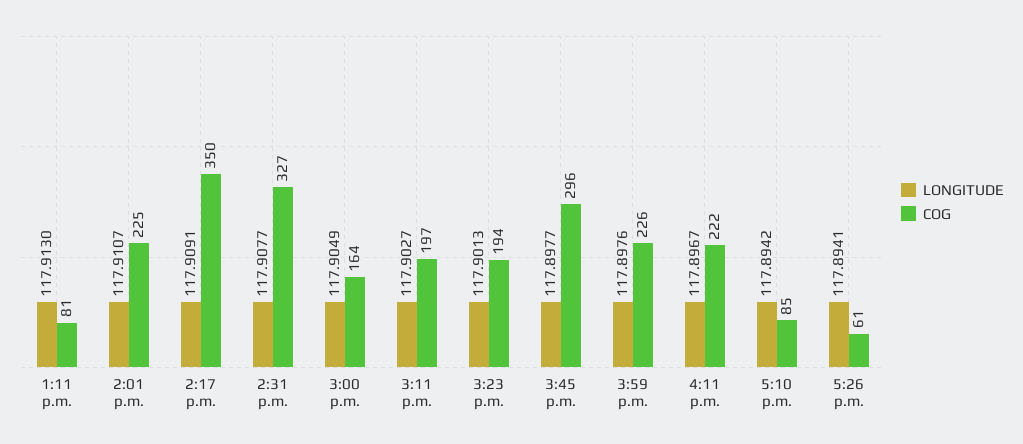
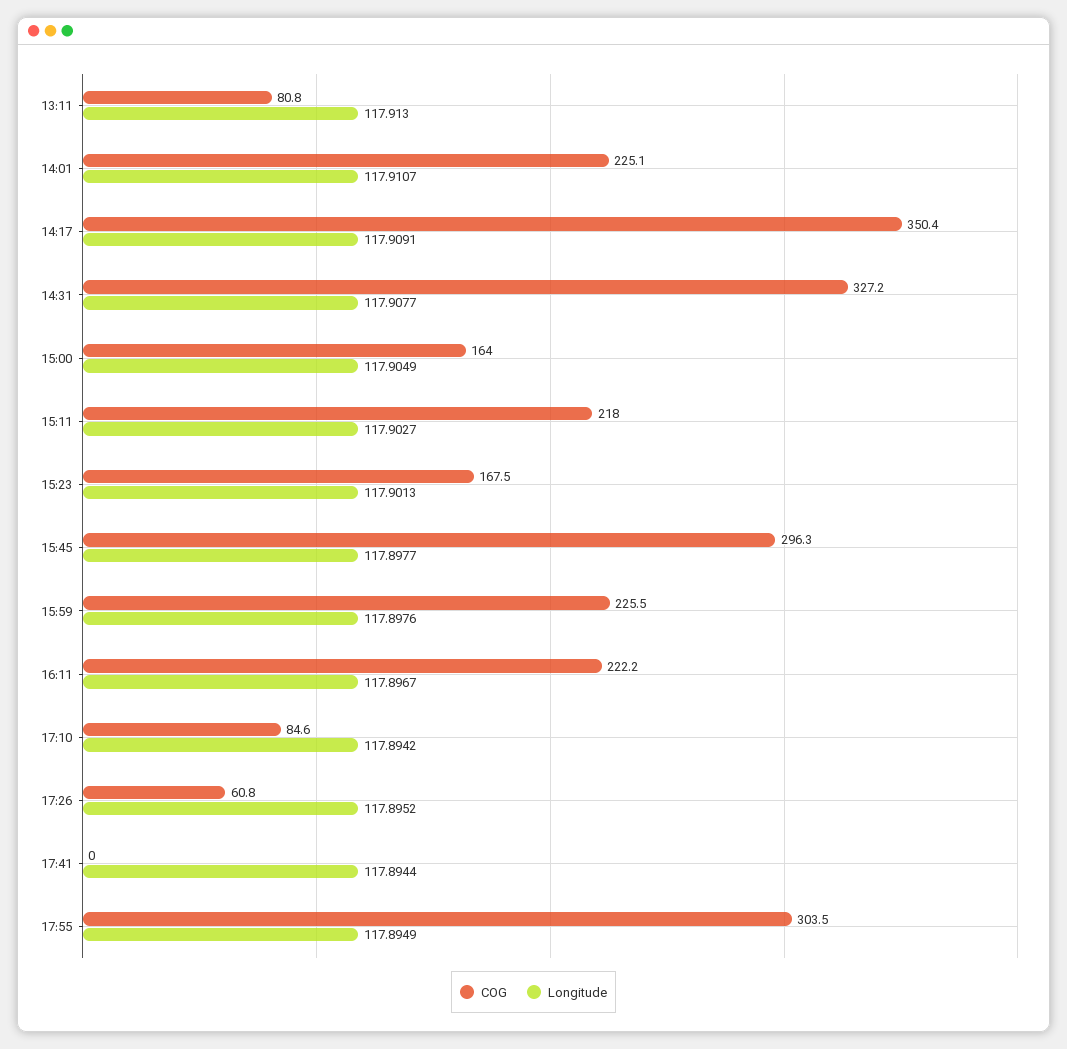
COG, 3:11 p.m.: 197 -> 218
COG, 3:23 p.m.: 194 -> 167.5
LONGITUDE, 5:26 p.m.: 117.8941 -> 117.8952
COG, 17:41: none -> 0
LONGITUDE, 17:41: none -> 117.8944
COG, 17:55: none -> 303.5
LONGITUDE, 17:55: none -> 117.8949

